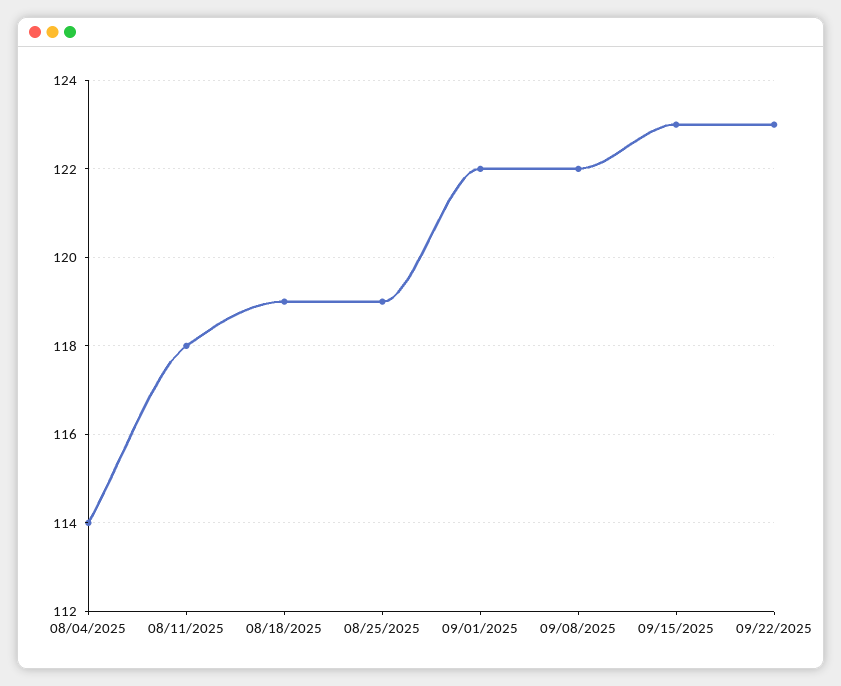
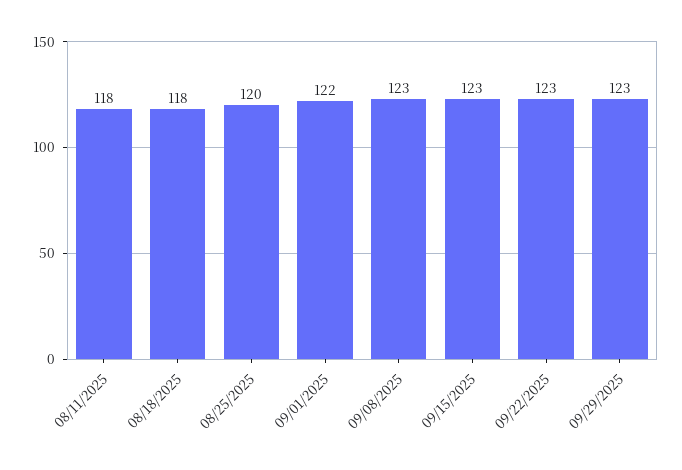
08/04/2025: 114 -> none
08/18/2025: 119 -> 118
08/25/2025: 119 -> 120
09/08/2025: 122 -> 123
09/29/2025: none -> 123

